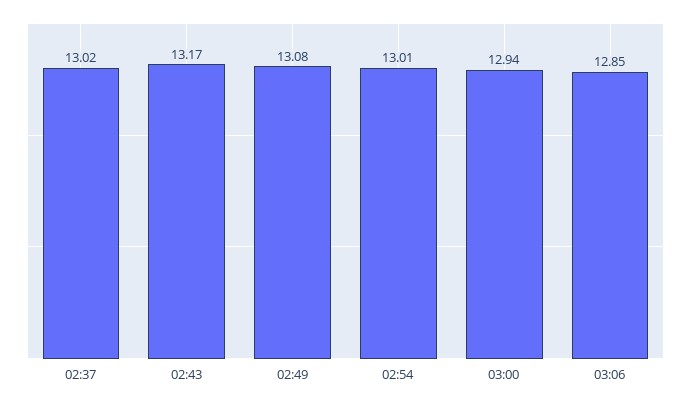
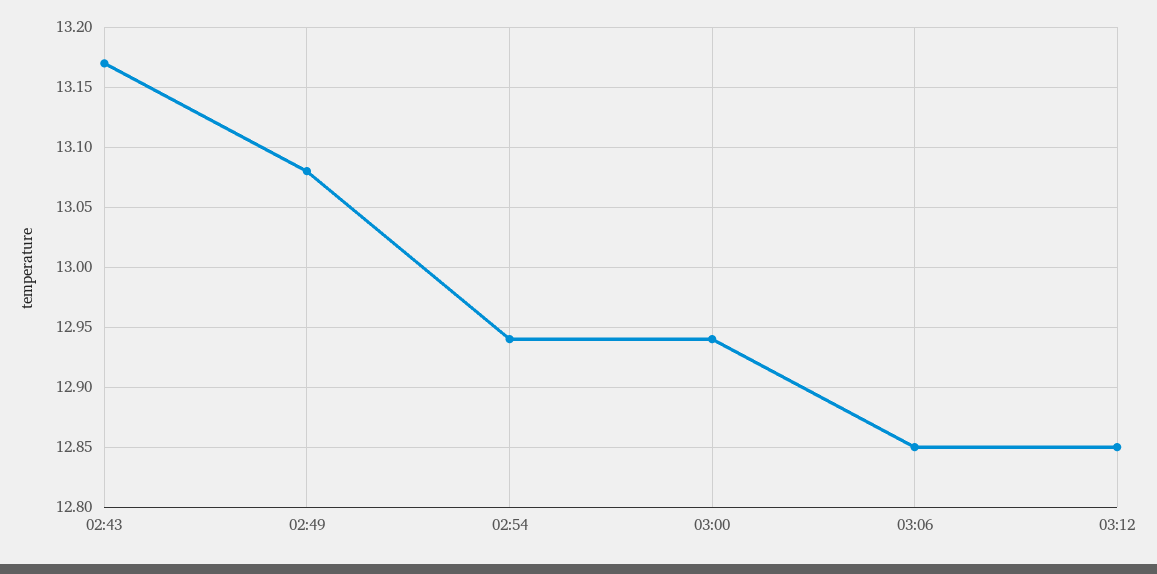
02:37: 13.02 -> none
02:54: 13.01 -> 12.94
03:12: none -> 12.85

